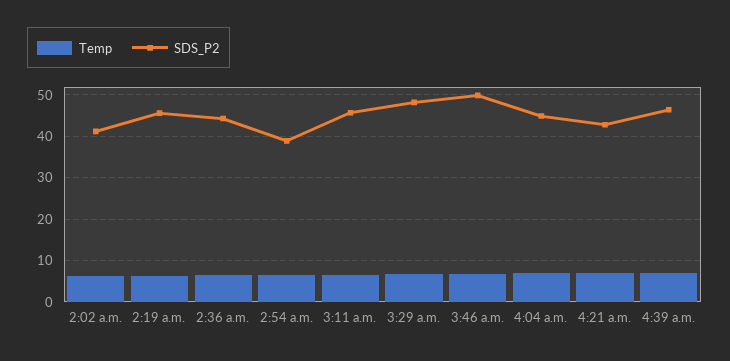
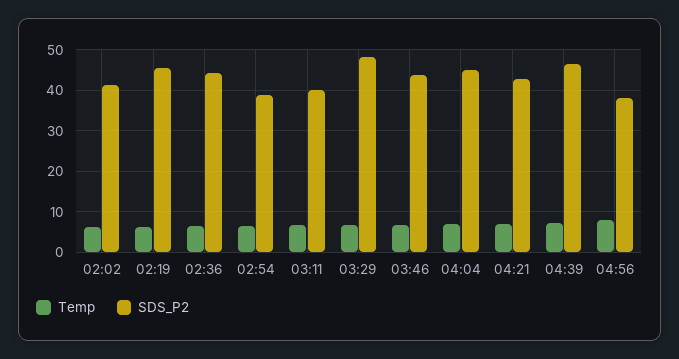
SDS_P2, 3:11 a.m.: 46 -> 40
SDS_P2, 3:46 a.m.: 50 -> 44
Temp, 04:56: none -> 8
SDS_P2, 04:56: none -> 38

